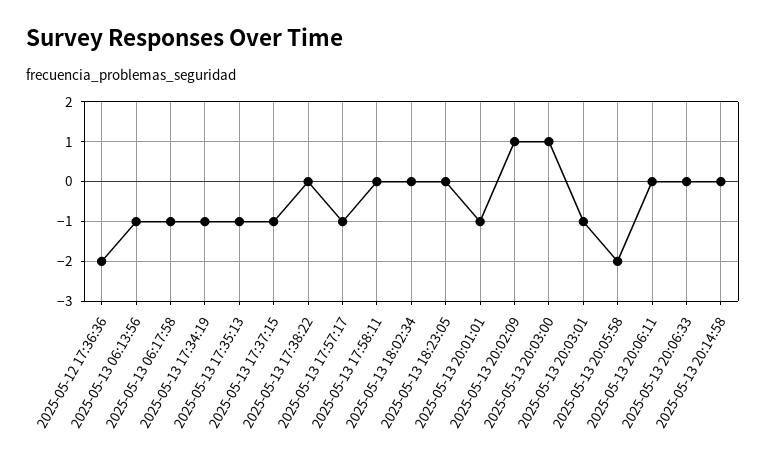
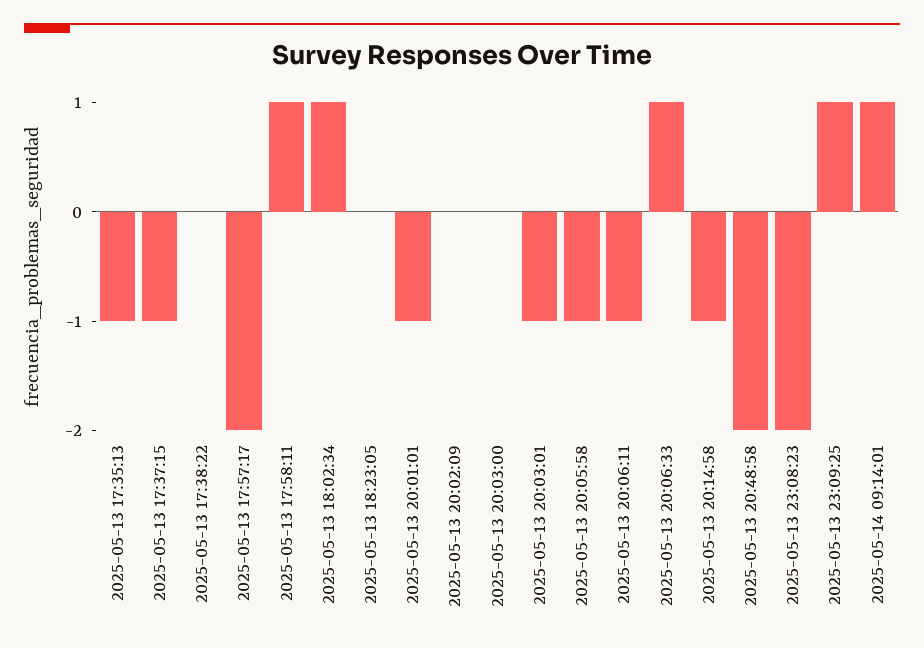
2025-05-12 17:36:36: -2 -> none
2025-05-13 06:13:56: -1 -> none
2025-05-13 06:17:58: -1 -> none
2025-05-13 17:34:19: -1 -> none
2025-05-13 17:57:17: -1 -> -2
2025-05-13 17:58:11: 0 -> 1
2025-05-13 18:02:34: 0 -> 1
2025-05-13 20:02:09: 1 -> 0
2025-05-13 20:03:00: 1 -> 0
2025-05-13 20:05:58: -2 -> -1
2025-05-13 20:06:11: 0 -> -1
2025-05-13 20:06:33: 0 -> 1
2025-05-13 20:14:58: 0 -> -1
2025-05-13 20:48:58: none -> -2
2025-05-13 23:08:23: none -> -2
2025-05-13 23:09:25: none -> 1
2025-05-14 09:14:01: none -> 1

